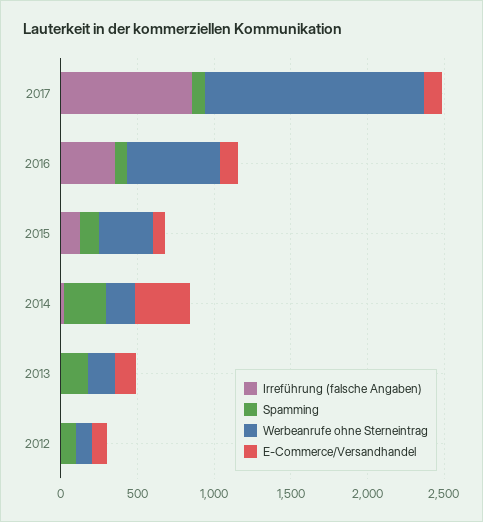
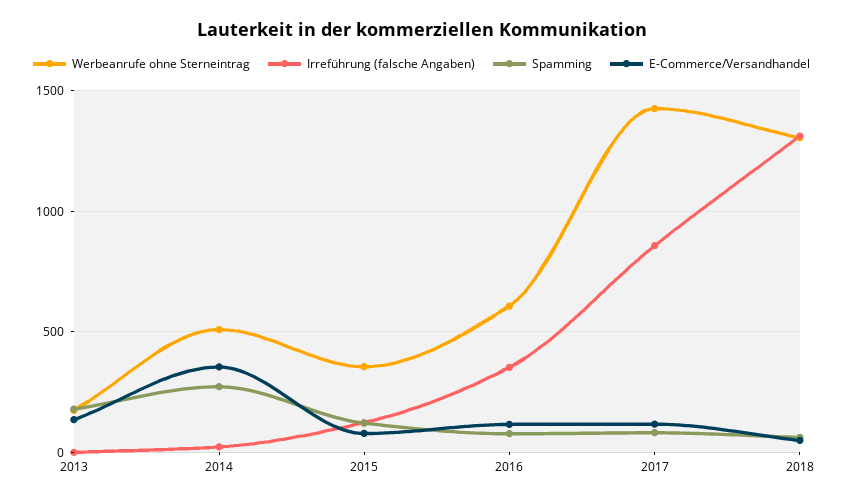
Werbeanrufe ohne Sterneintrag, 2014: 200 -> 500
Irreführung (falsche Angaben), 2012: 0 -> none
Spamming, 2012: 100 -> none
Werbeanrufe ohne Sterneintrag, 2012: 100 -> none
E-Commerce/Versandhandel, 2012: 100 -> none
Werbeanrufe ohne Sterneintrag, 2018: none -> 1300
Irreführung (falsche Angaben), 2018: none -> 1300
Spamming, 2018: none -> 50
E-Commerce/Versandhandel, 2018: none -> 50

